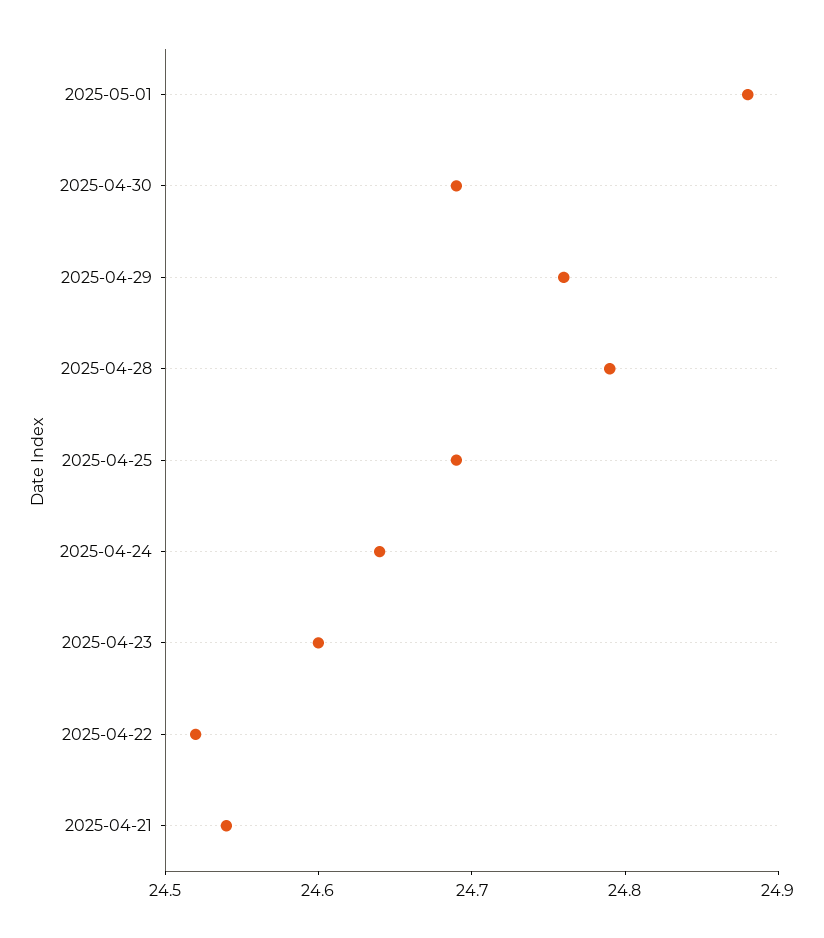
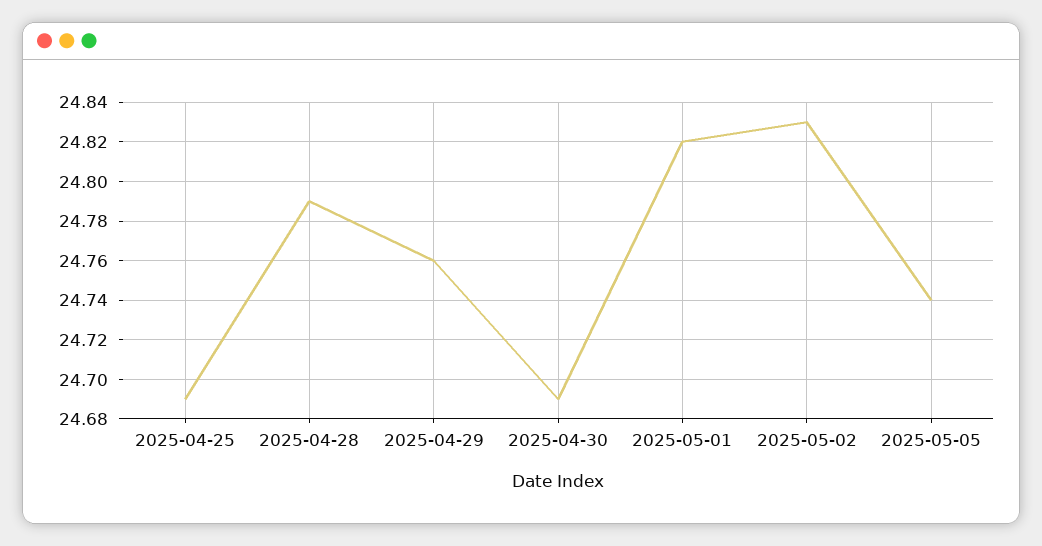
2025-05-01: 24.88 -> 24.82
2025-04-24: 24.64 -> none
2025-04-23: 24.6 -> none
2025-04-22: 24.52 -> none
2025-04-21: 24.54 -> none
2025-05-02: none -> 24.83
2025-05-05: none -> 24.74

